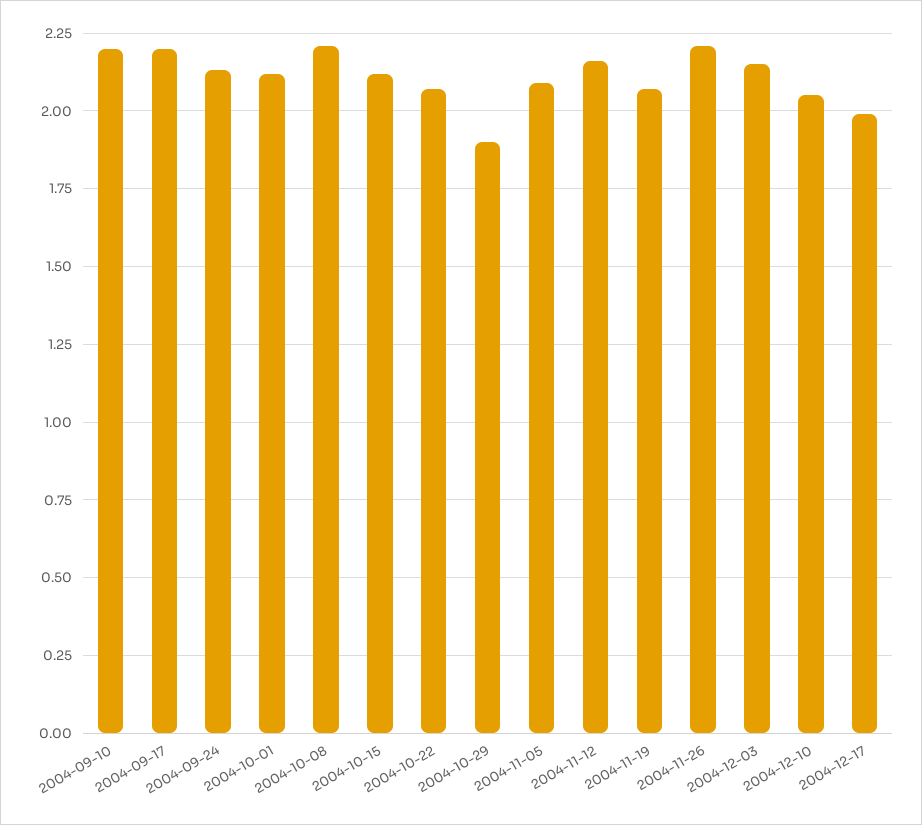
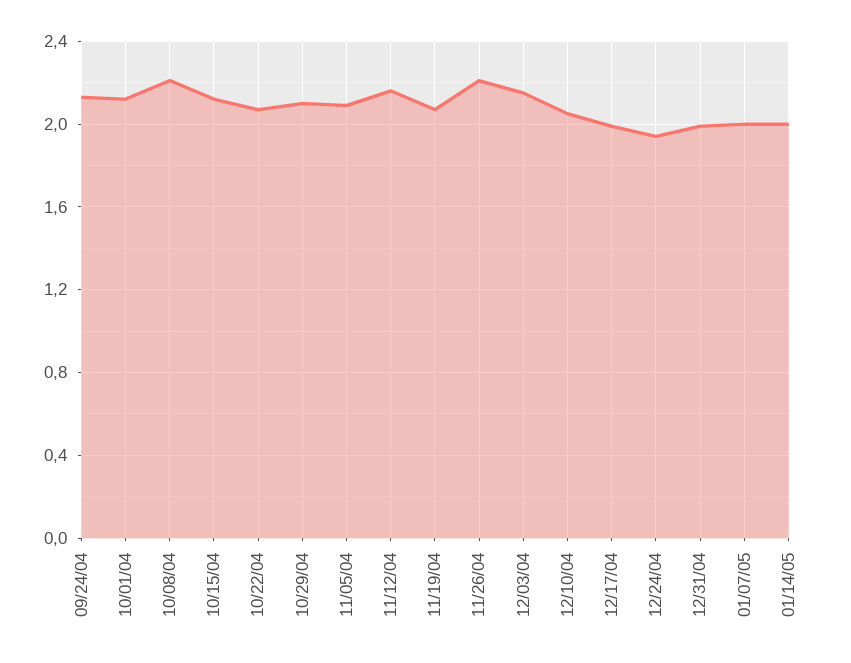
2004-09-10: 2.2 -> none
2004-09-17: 2.2 -> none
2004-10-29: 1.9 -> 2.1
12/24/04: none -> 1.95
12/31/04: none -> 2
01/07/05: none -> 2
01/14/05: none -> 2

